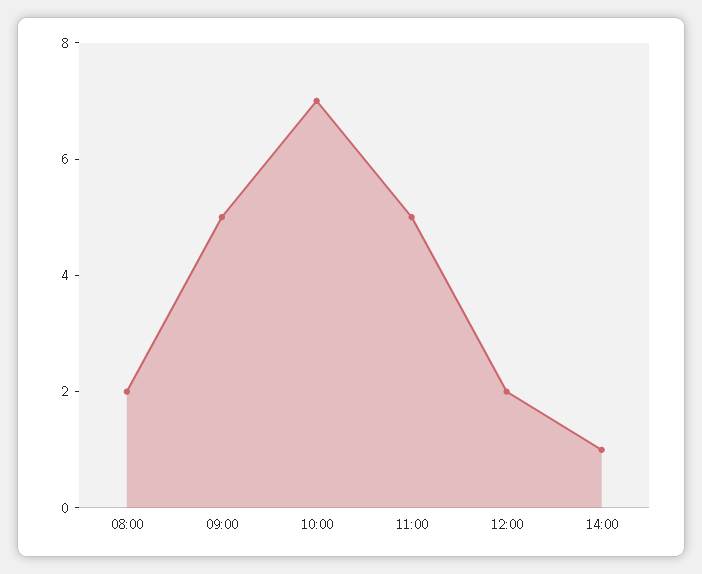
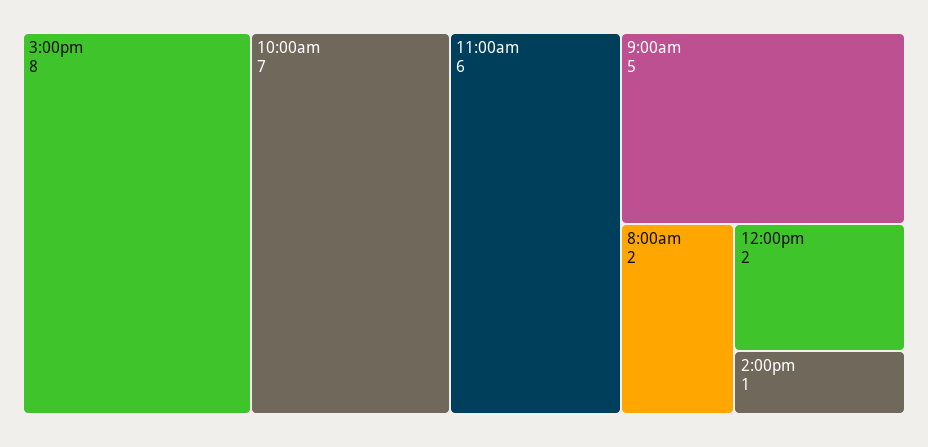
11:00: 5 -> 6
3:00pm: none -> 8

